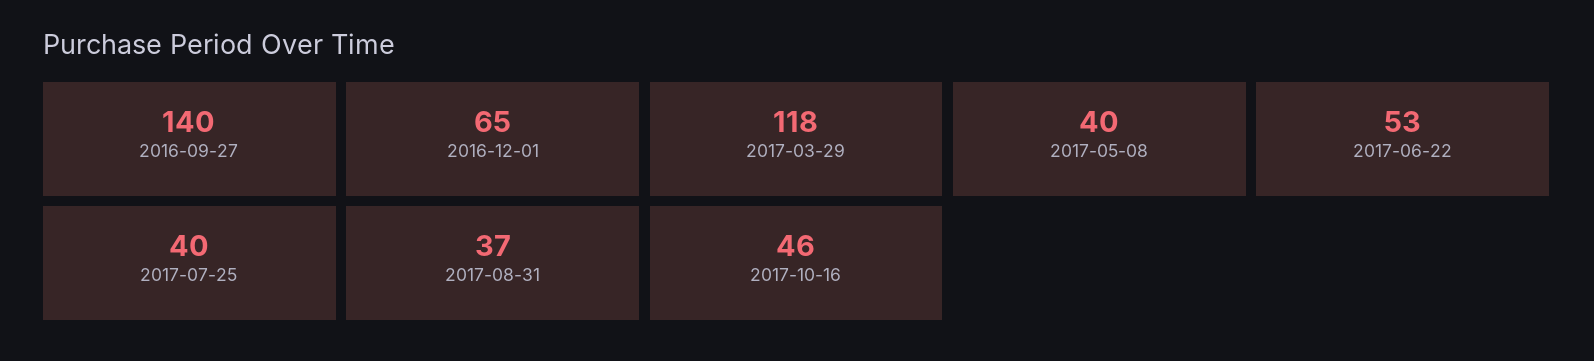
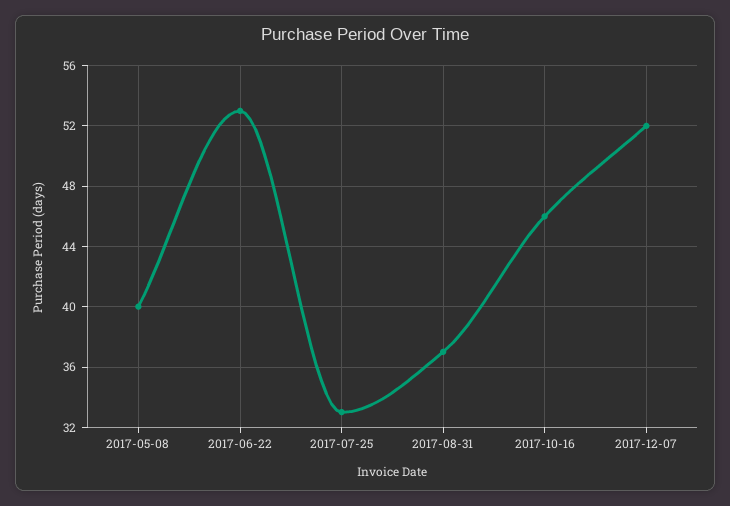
2016-09-27: 140 -> none
2016-12-01: 65 -> none
2017-03-29: 118 -> none
2017-07-25: 40 -> 33
2017-12-07: none -> 52

